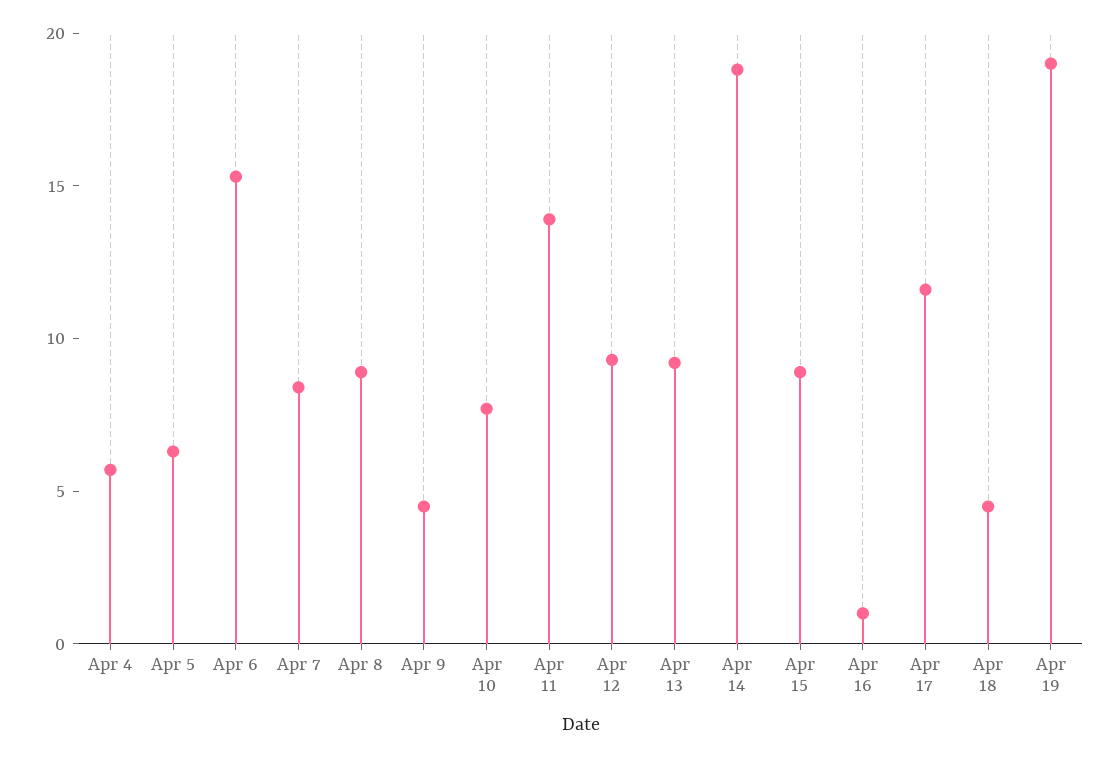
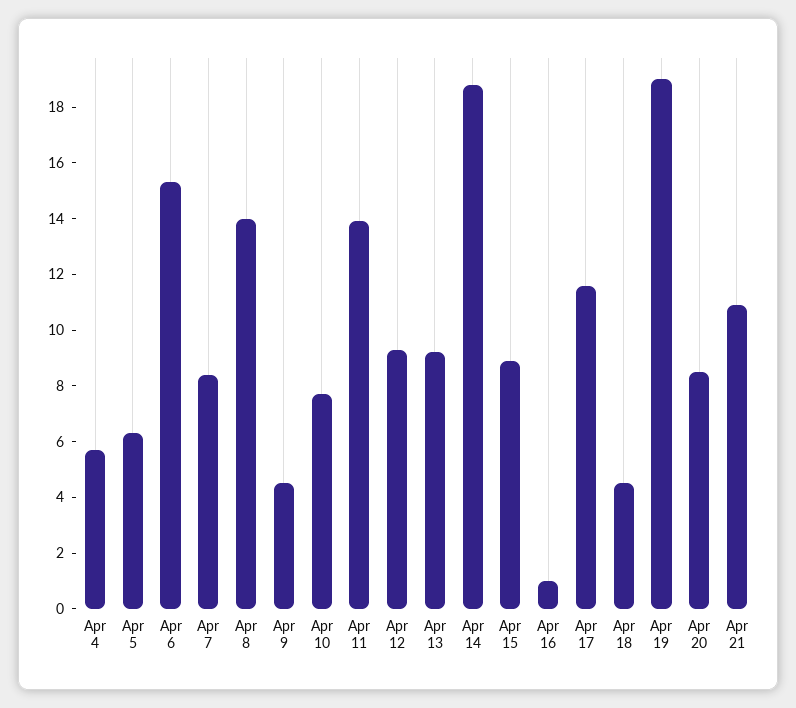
Apr 8: 9 -> 14
Apr 20: none -> 8.5
Apr 21: none -> 11

